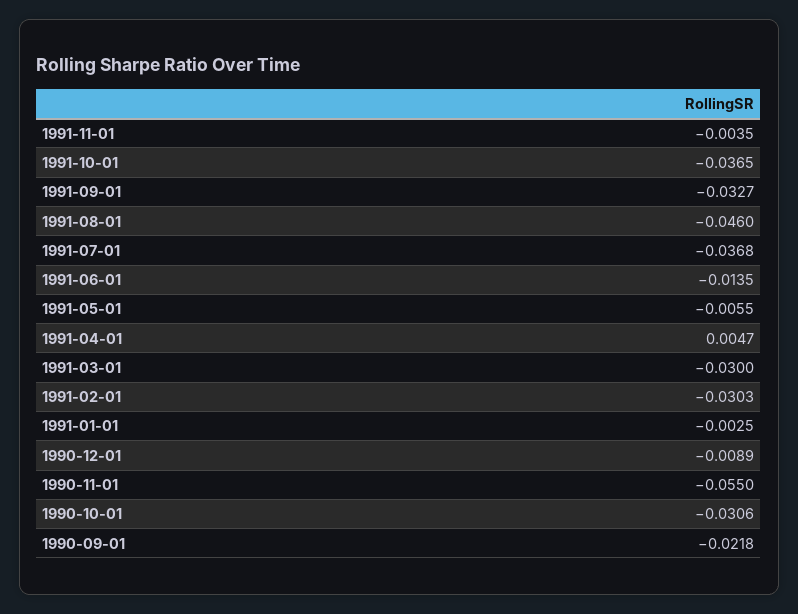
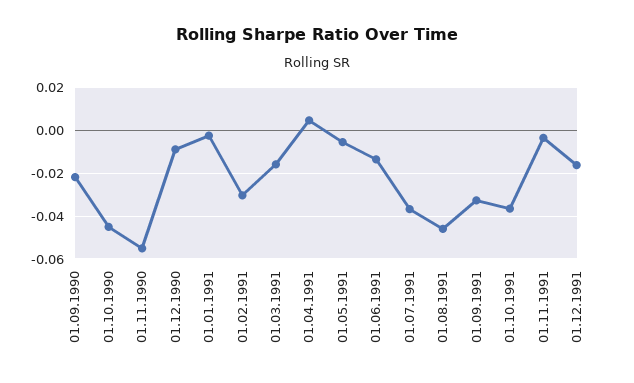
1991-03-01: -0.03 -> -0.015
1990-10-01: -0.0306 -> -0.045
01.12.1991: none -> -0.015

